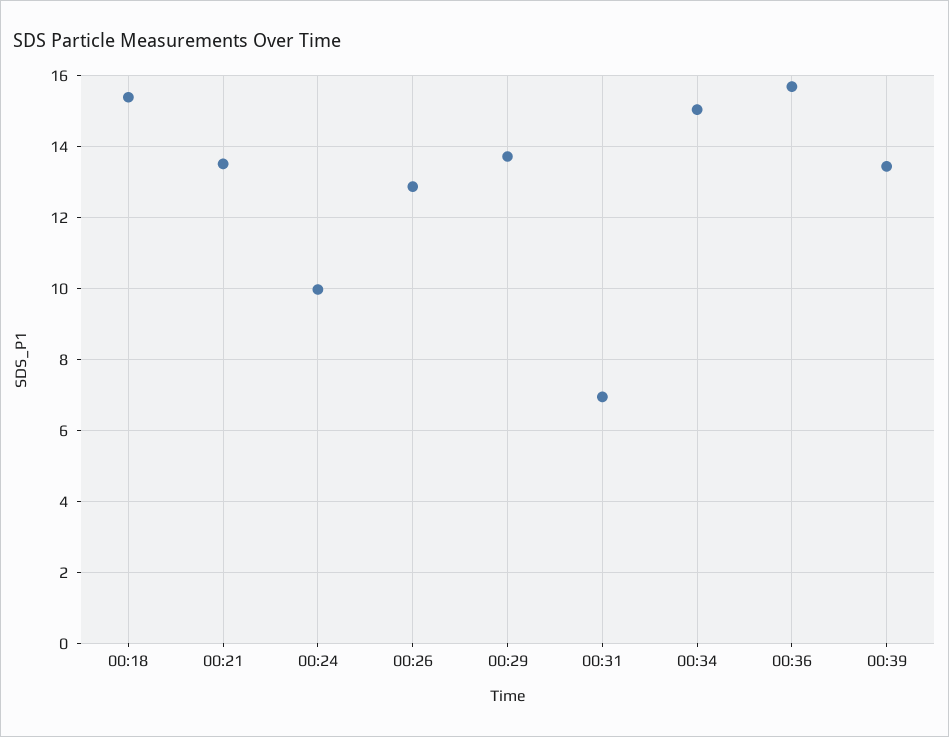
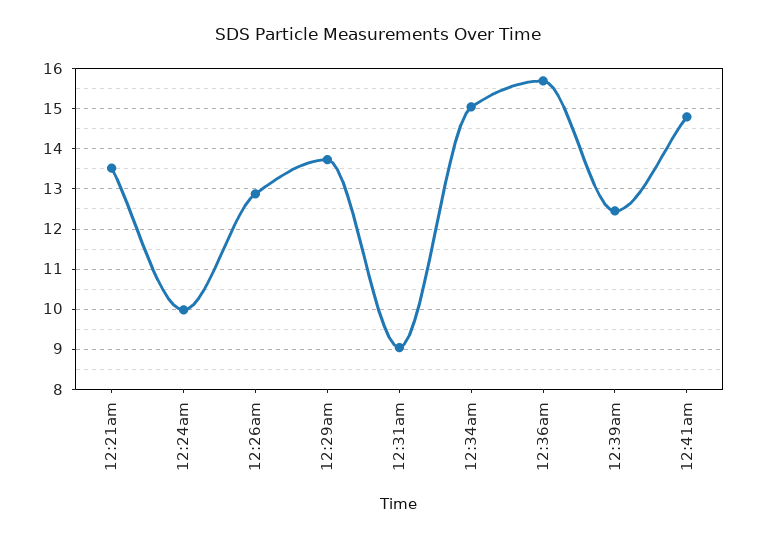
00:18: 15.4 -> none
00:31: 7 -> 9
00:39: 13.4 -> 12.4
12:41am: none -> 14.8

